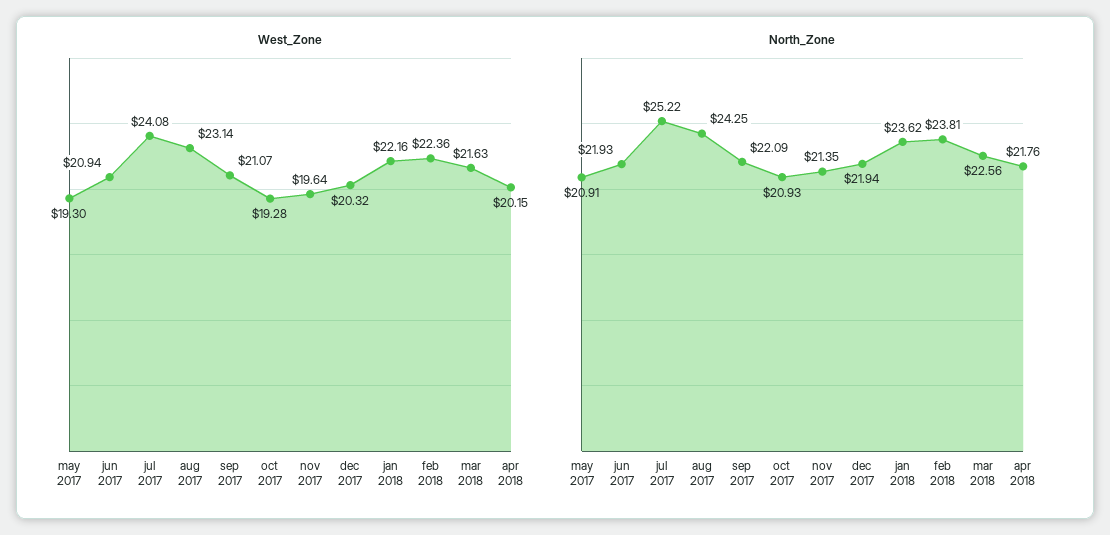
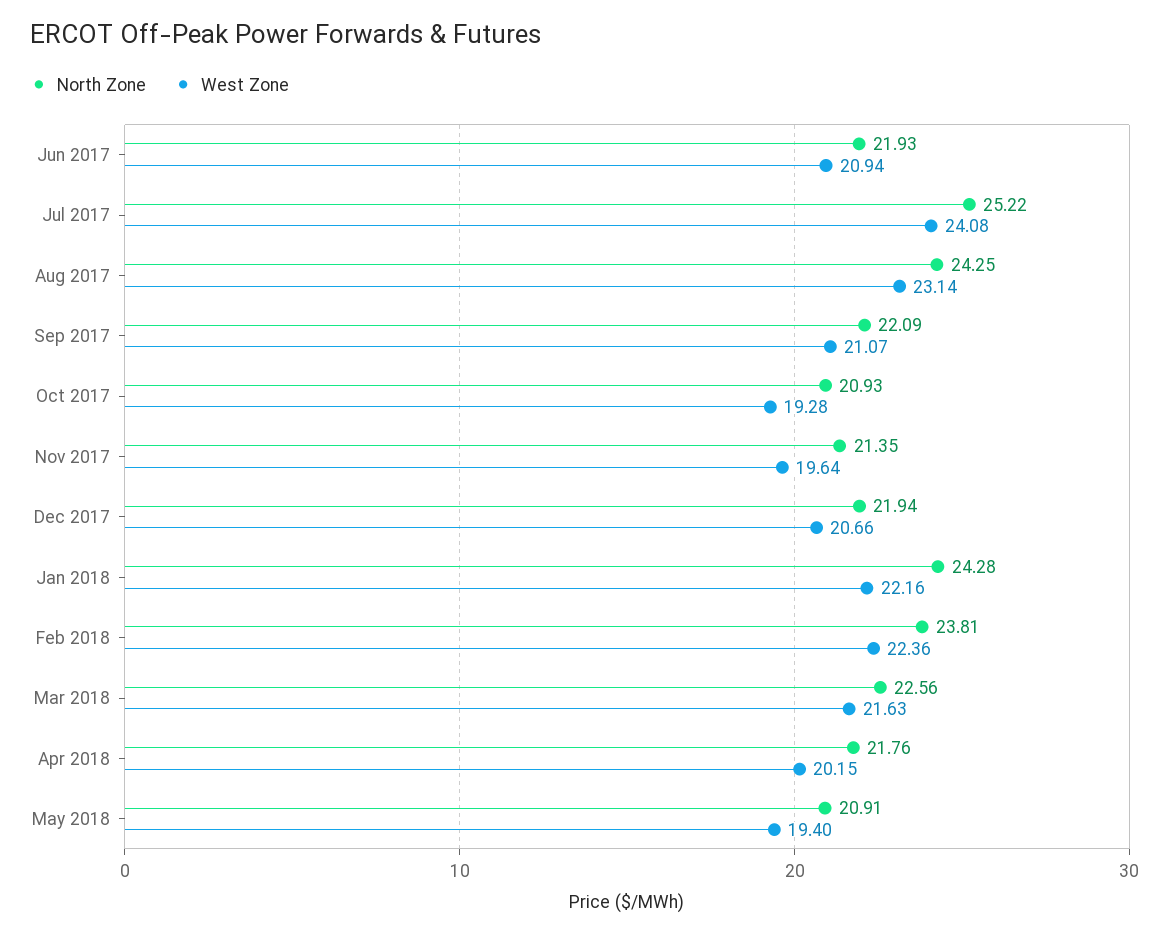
West_Zone, may 2017: 19.3 -> none
West_Zone, dec 2017: 20.32 -> 20.66
North_Zone, may 2017: 20.91 -> none
North_Zone, jan 2018: 23.62 -> 24.28
North_Zone, May 2018: none -> 20.91
West_Zone, May 2018: none -> 19.4

